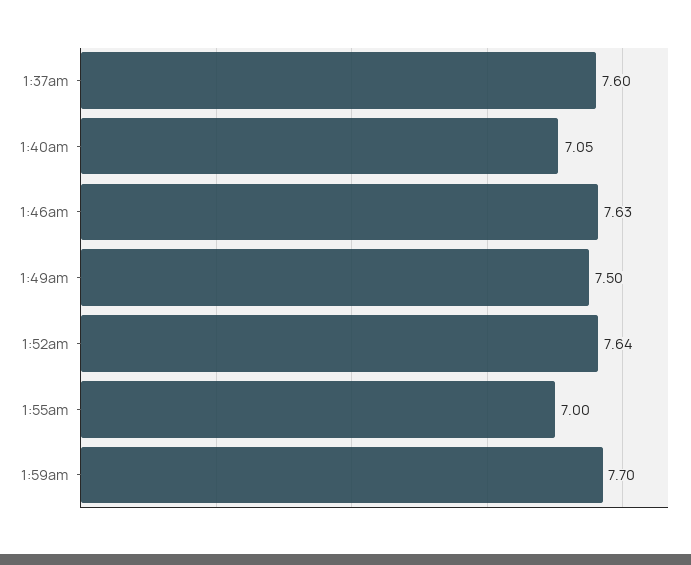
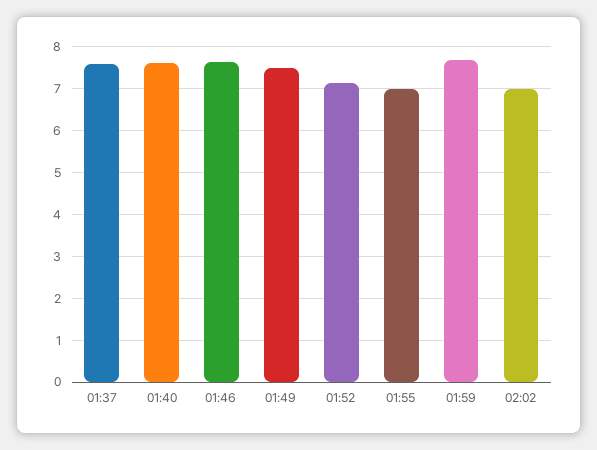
1:40am: 7.05 -> 7.6
1:52am: 7.64 -> 7.2
02:02: none -> 7

